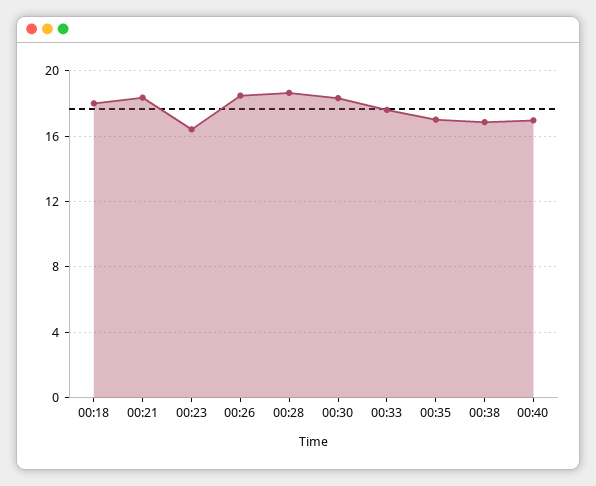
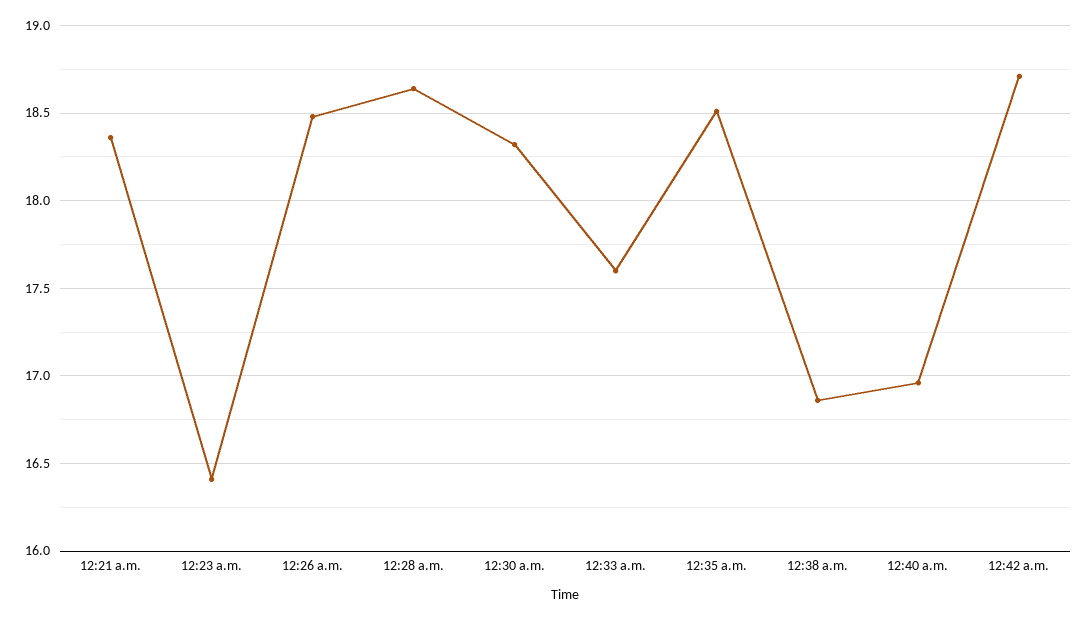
00:18: 18 -> none
00:35: 17 -> 18.5
12:42 a.m.: none -> 18.7

